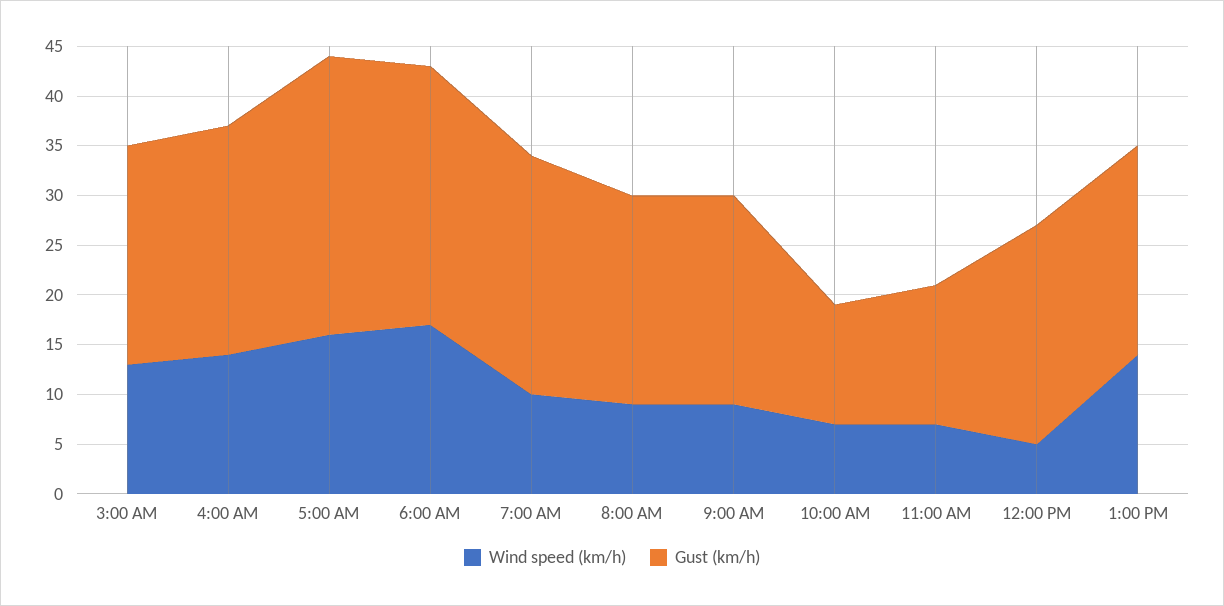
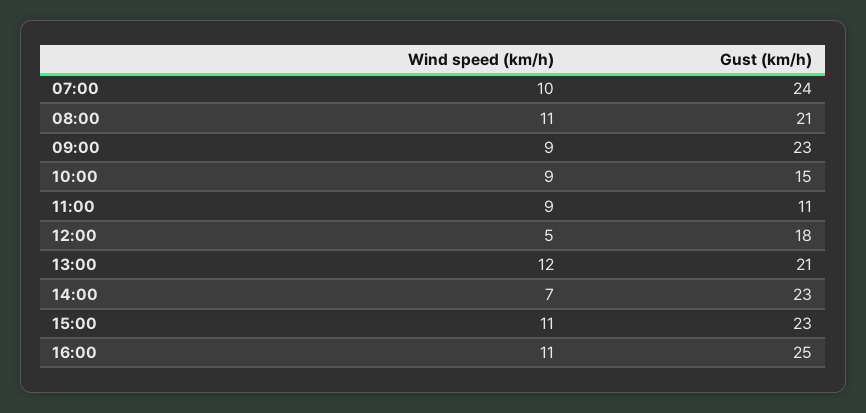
Wind speed (km/h), 3:00 AM: 13 -> none
Gust (km/h), 3:00 AM: 22 -> none
Wind speed (km/h), 4:00 AM: 14 -> none
Gust (km/h), 4:00 AM: 23 -> none
Wind speed (km/h), 5:00 AM: 16 -> none
Gust (km/h), 5:00 AM: 28 -> none
Wind speed (km/h), 6:00 AM: 17 -> none
Gust (km/h), 6:00 AM: 26 -> none
Wind speed (km/h), 8:00 AM: 9 -> 11
Gust (km/h), 9:00 AM: 21 -> 23
Wind speed (km/h), 10:00 AM: 7 -> 9
Gust (km/h), 10:00 AM: 12 -> 15
Wind speed (km/h), 11:00 AM: 7 -> 9
Gust (km/h), 11:00 AM: 14 -> 11
Gust (km/h), 12:00 PM: 22 -> 18
Wind speed (km/h), 1:00 PM: 14 -> 12
Wind speed (km/h), 14:00: none -> 7
Gust (km/h), 14:00: none -> 23
Wind speed (km/h), 15:00: none -> 11
Gust (km/h), 15:00: none -> 23
Wind speed (km/h), 16:00: none -> 11
Gust (km/h), 16:00: none -> 25

